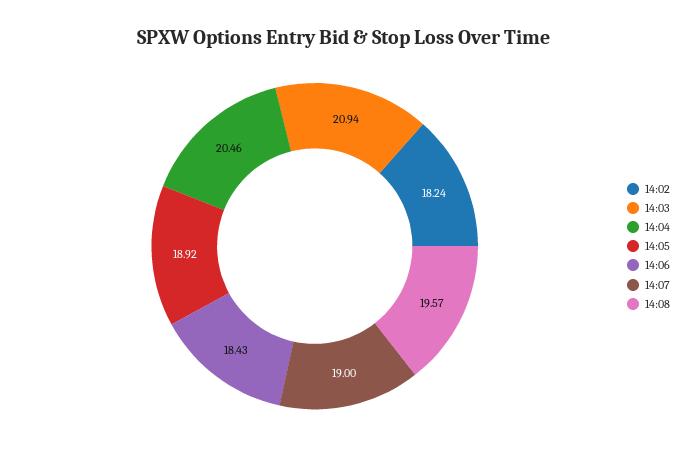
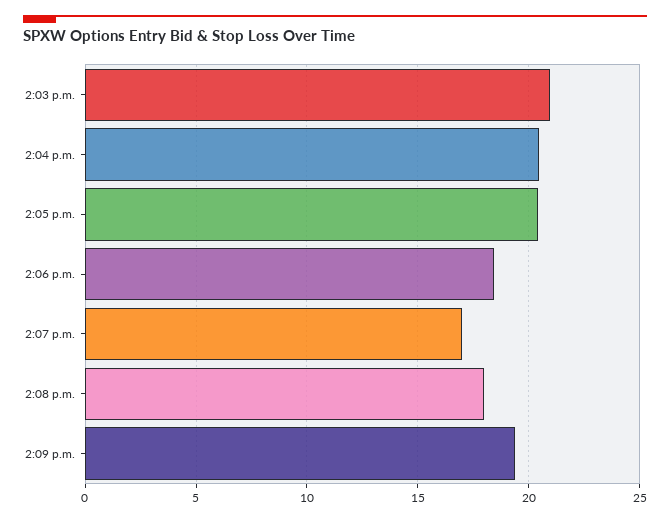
14:02: 18.24 -> none
14:05: 18.92 -> 20.5
14:07: 19 -> 17
14:08: 19.57 -> 18
2:09 p.m.: none -> 19.5

